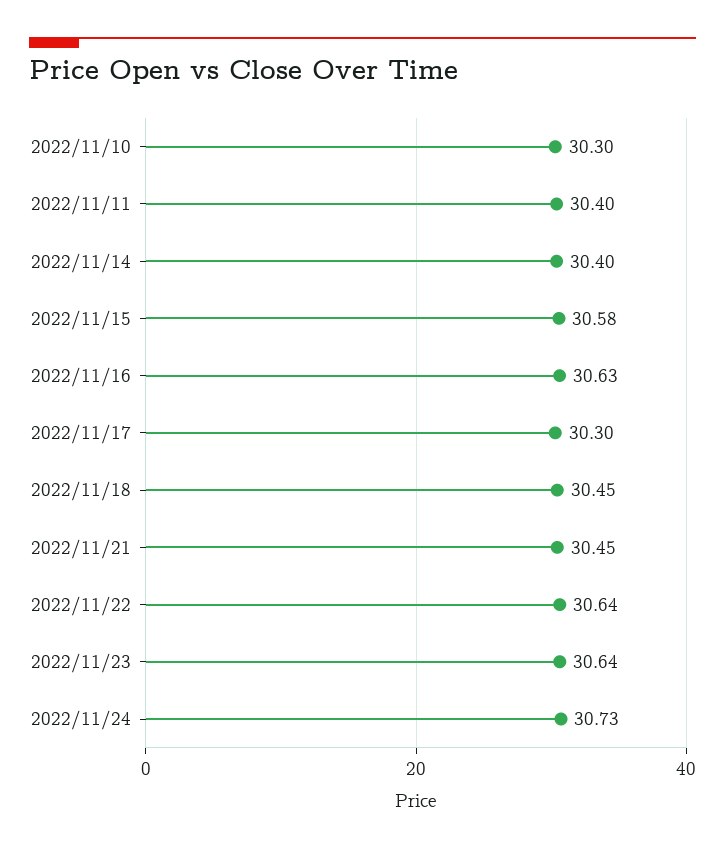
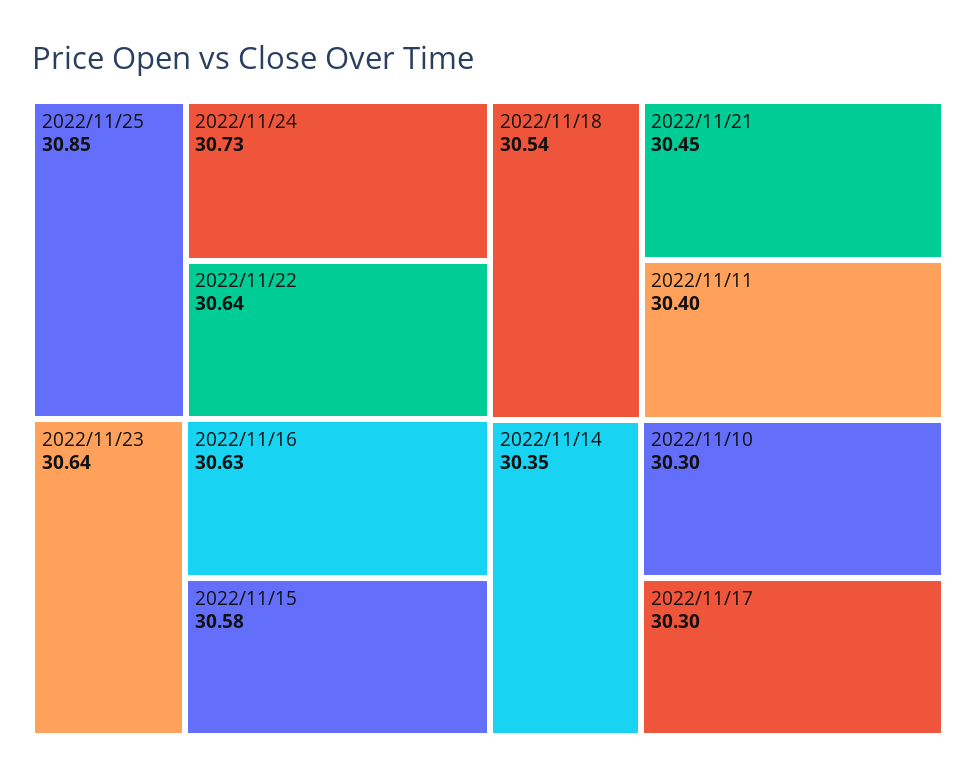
2022/11/14: 30.4 -> 30.35
2022/11/18: 30.45 -> 30.54
2022/11/25: none -> 30.85

